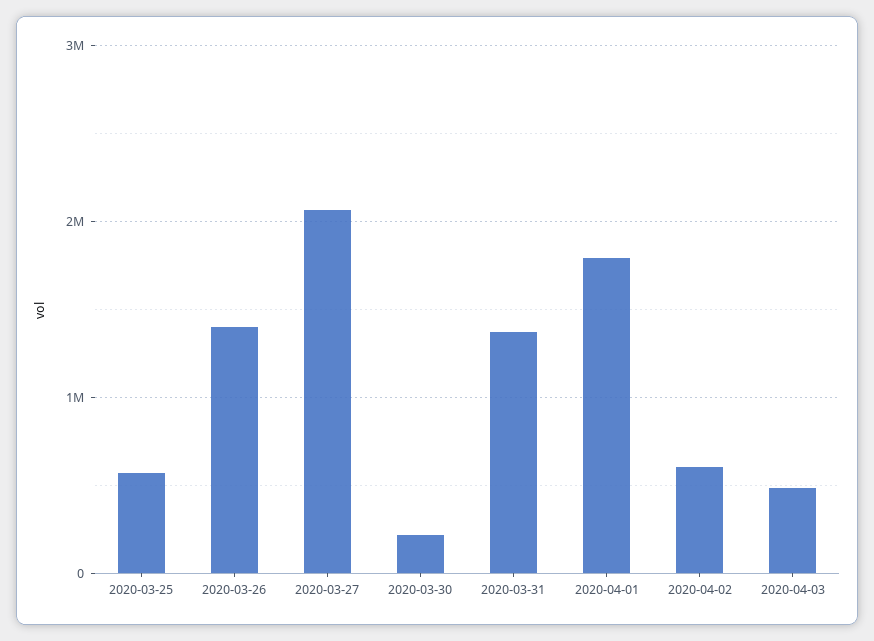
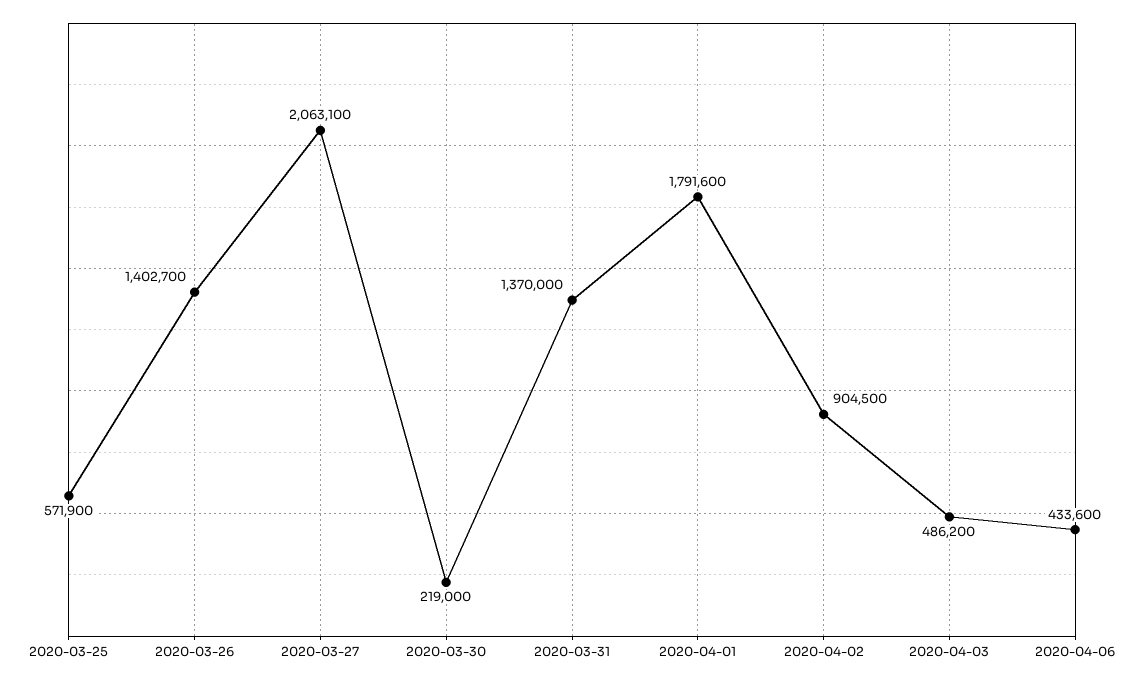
2020-04-02: 600000 -> 904500
2020-04-06: none -> 433600

